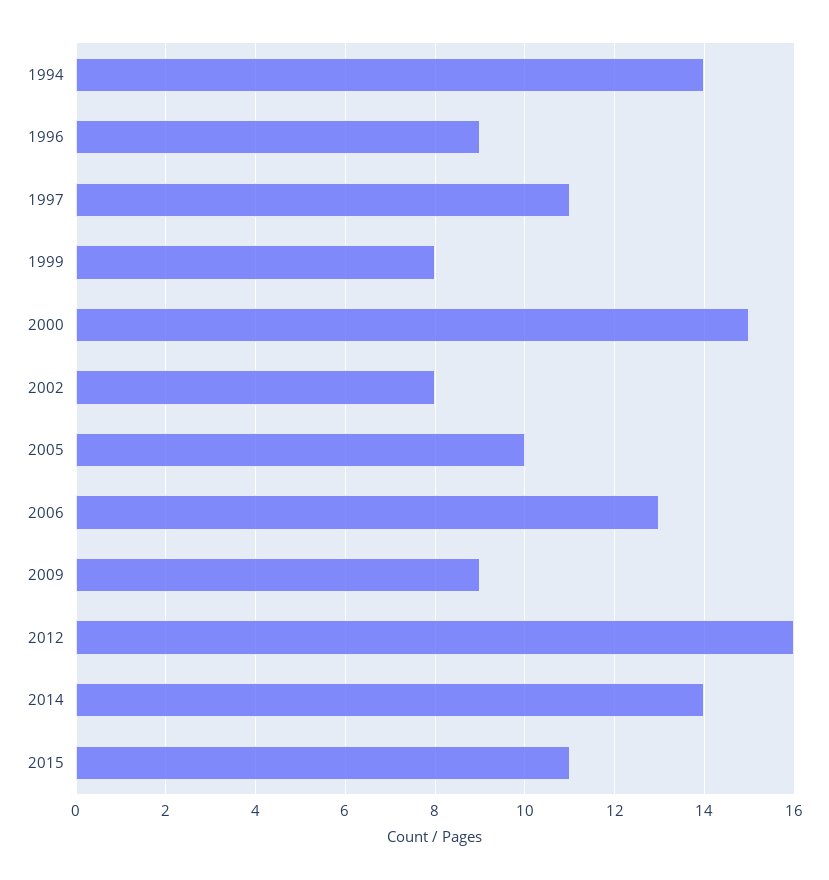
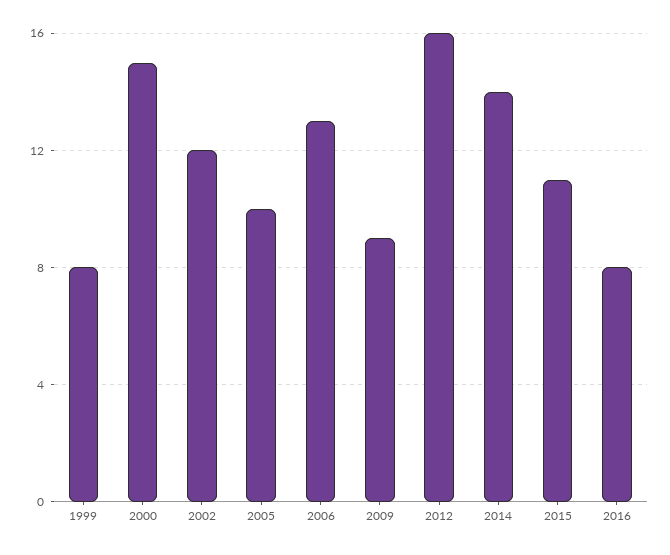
1994: 14 -> none
1996: 9 -> none
1997: 11 -> none
2002: 8 -> 12
2016: none -> 8

